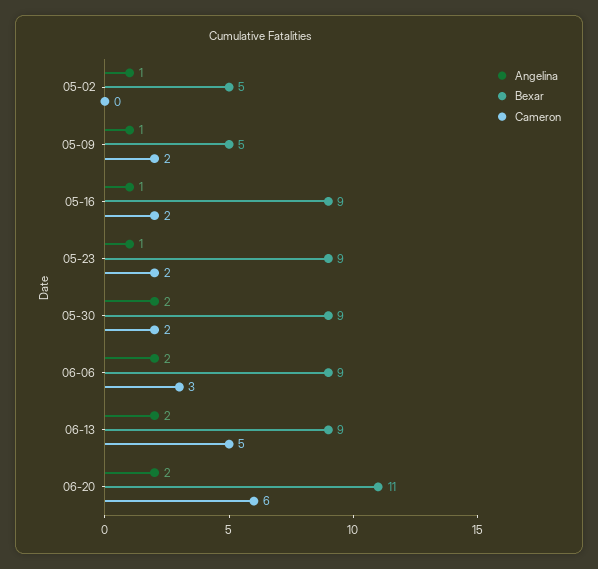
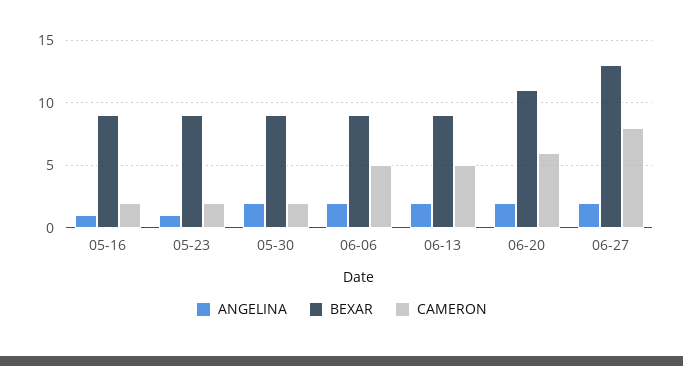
Angelina, 05-02: 1 -> none
Bexar, 05-02: 5 -> none
Cameron, 05-02: 0 -> none
Angelina, 05-09: 1 -> none
Bexar, 05-09: 5 -> none
Cameron, 05-09: 2 -> none
Cameron, 06-06: 3 -> 5
Angelina, 06-27: none -> 2
Bexar, 06-27: none -> 13
Cameron, 06-27: none -> 8

